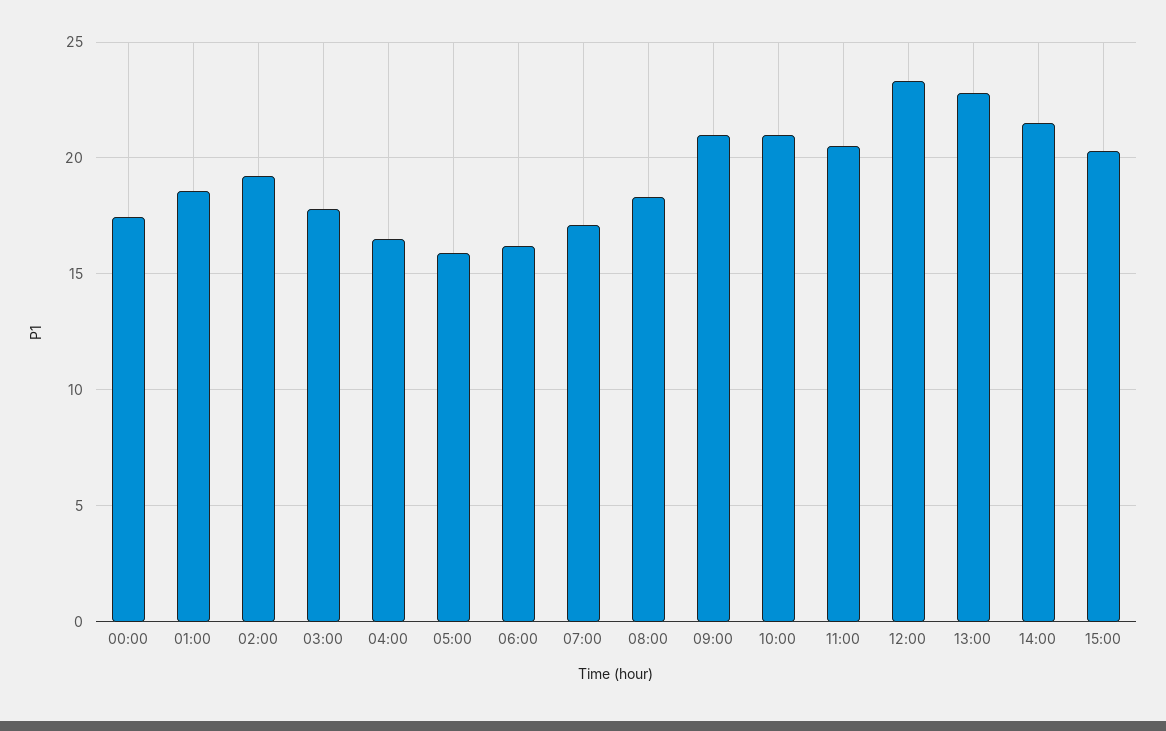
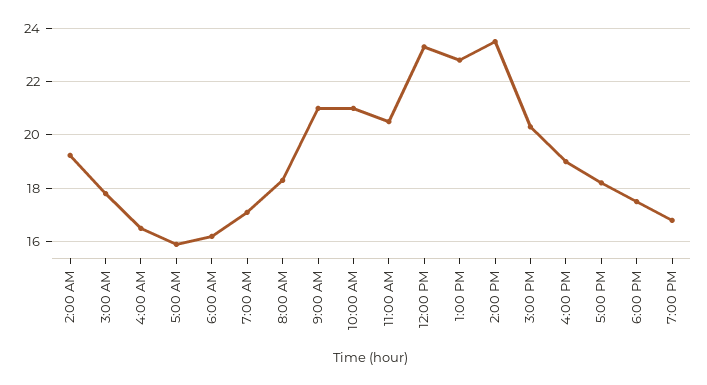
00:00: 17.5 -> none
01:00: 18.5 -> none
14:00: 21.5 -> 23.5
4:00 PM: none -> 19
5:00 PM: none -> 18.25
6:00 PM: none -> 17.5
7:00 PM: none -> 16.75

